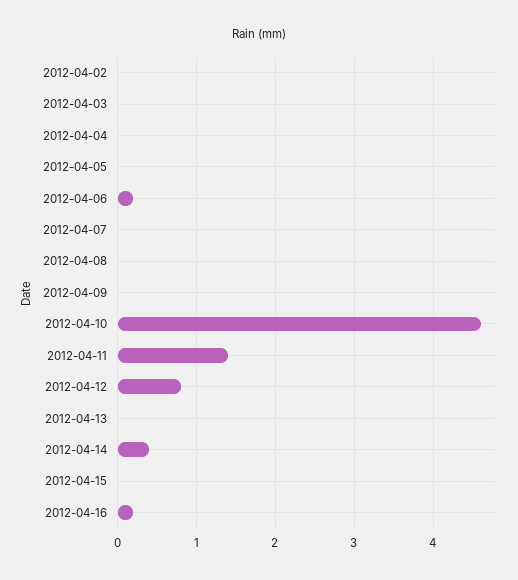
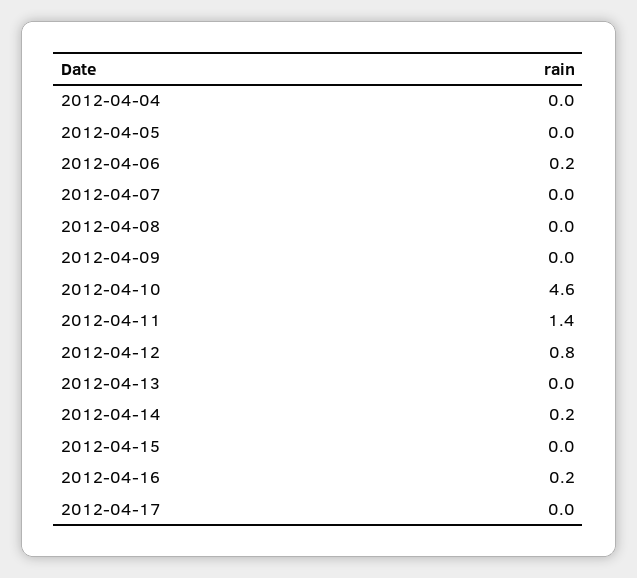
2012-04-02: 0 -> none
2012-04-03: 0 -> none
2012-04-14: 0.4 -> 0.2
2012-04-17: none -> 0

